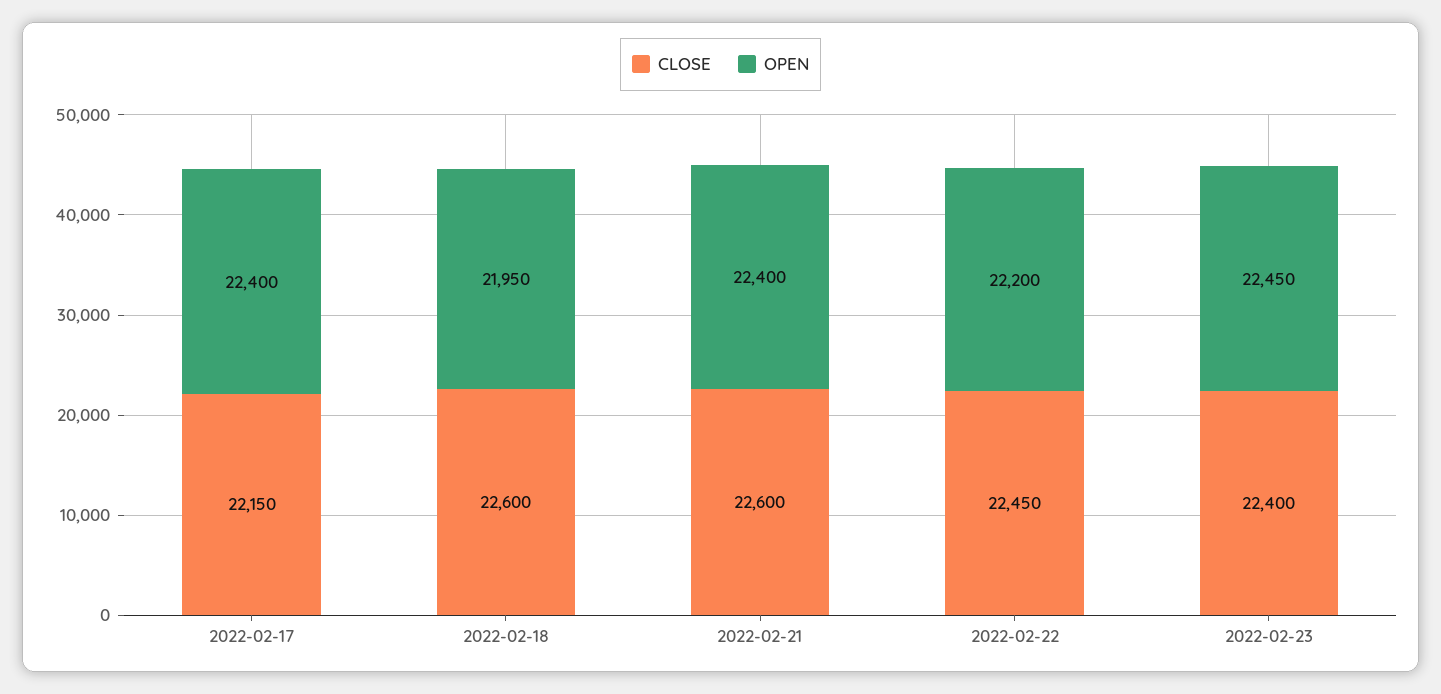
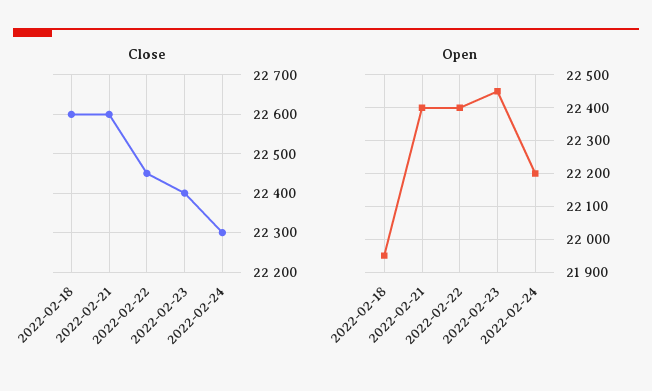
CLOSE, 2022-02-17: 22150 -> none
OPEN, 2022-02-17: 22400 -> none
OPEN, 2022-02-22: 22200 -> 22400
CLOSE, 2022-02-24: none -> 22300
OPEN, 2022-02-24: none -> 22200

